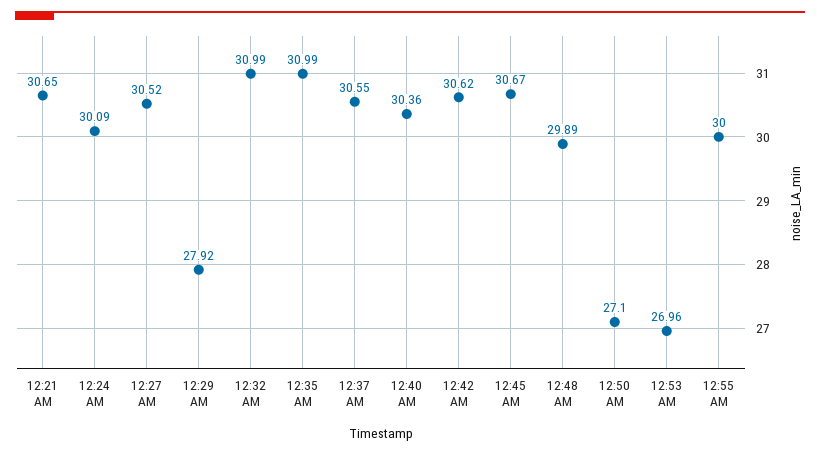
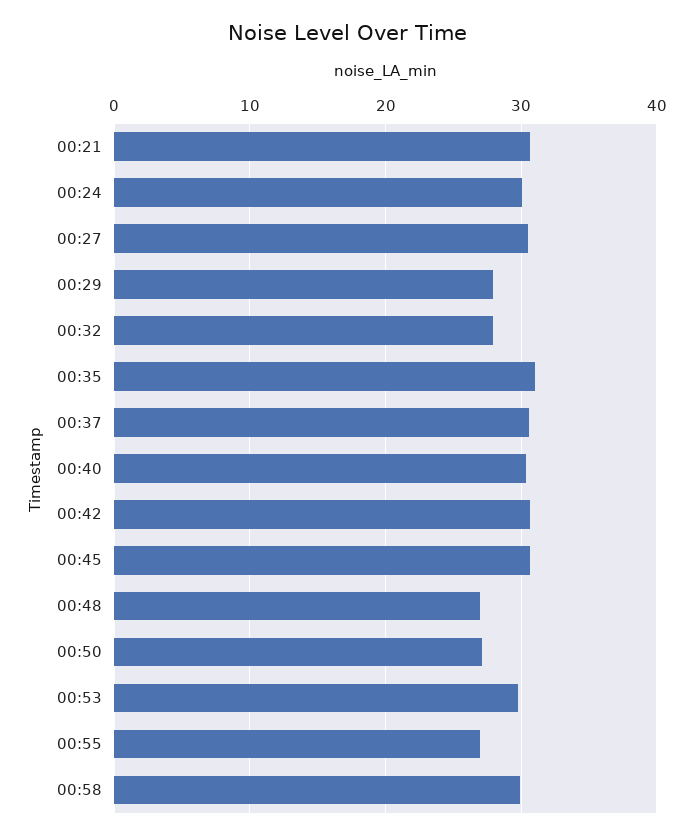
12:32 AM: 30.99 -> 28
12:48 AM: 29.89 -> 27
12:53 AM: 26.96 -> 30
12:55 AM: 30 -> 27
00:58: none -> 30

